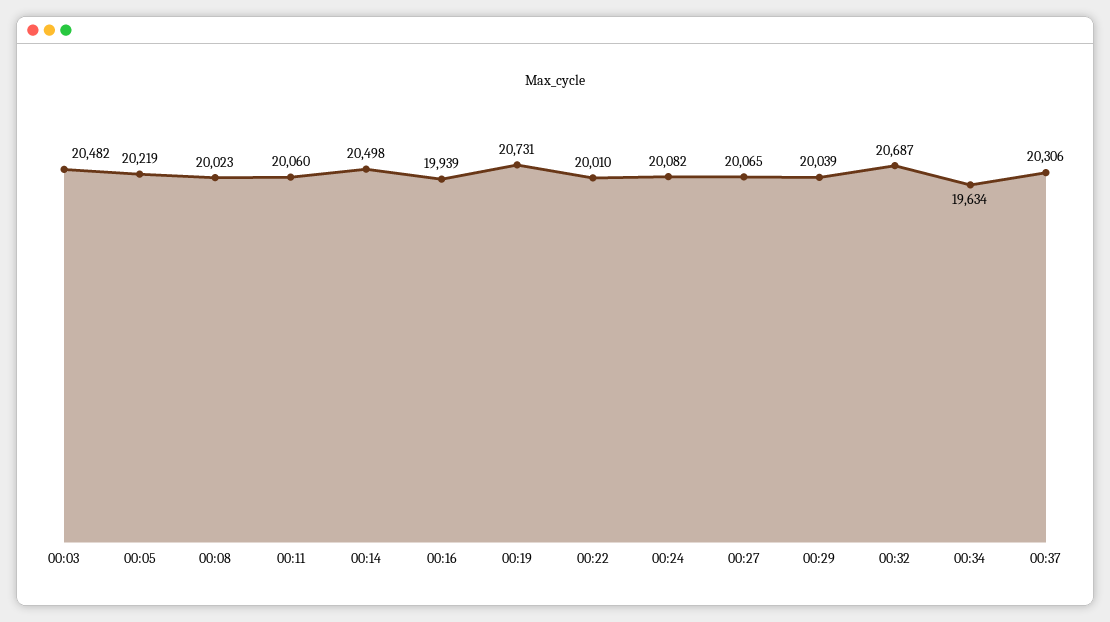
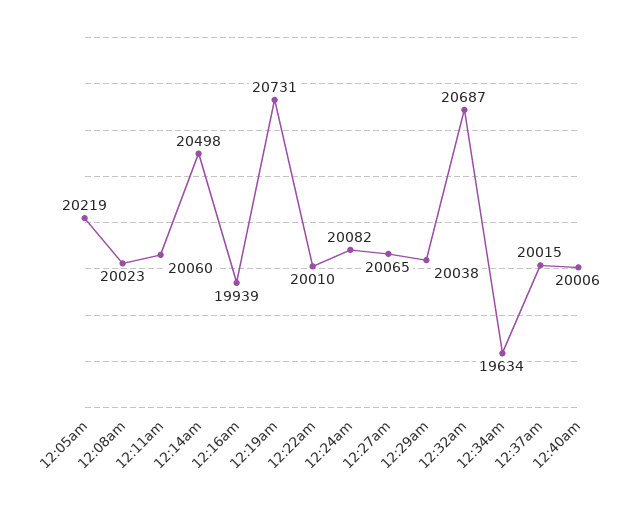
00:03: 20482 -> none
00:29: 20039 -> 20038
00:37: 20306 -> 20015
12:40am: none -> 20006

